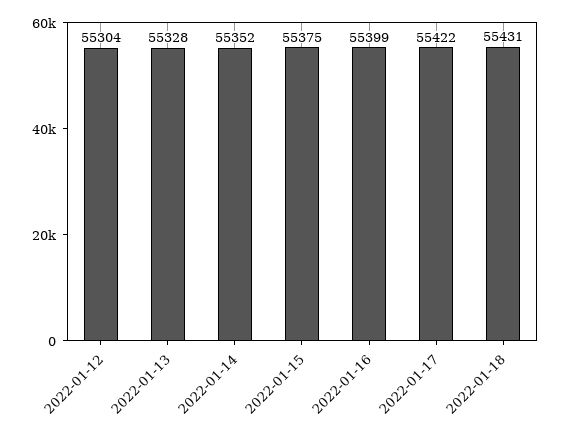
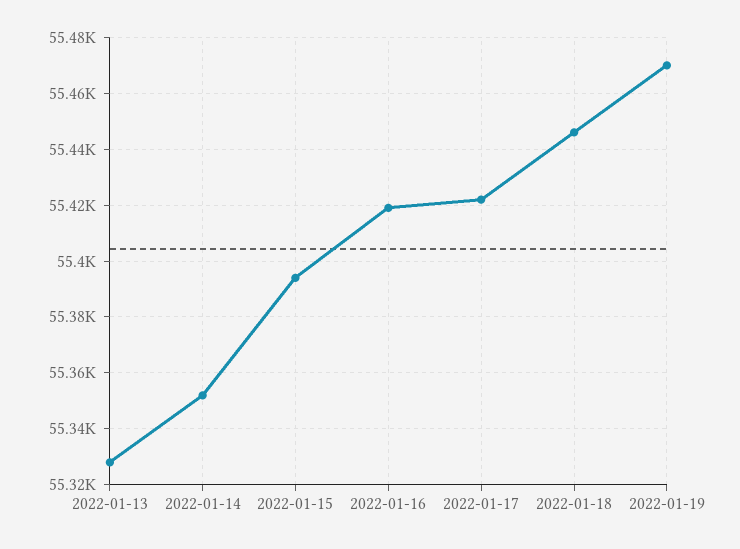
2022-01-12: 55304 -> none
2022-01-15: 55375 -> 55395
2022-01-16: 55399 -> 55420
2022-01-18: 55431 -> 55445
2022-01-19: none -> 55470

